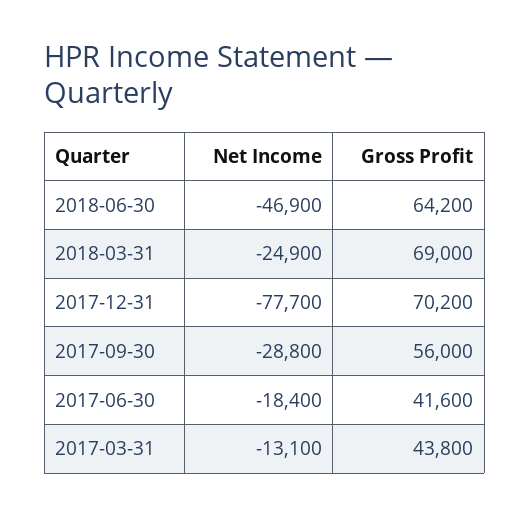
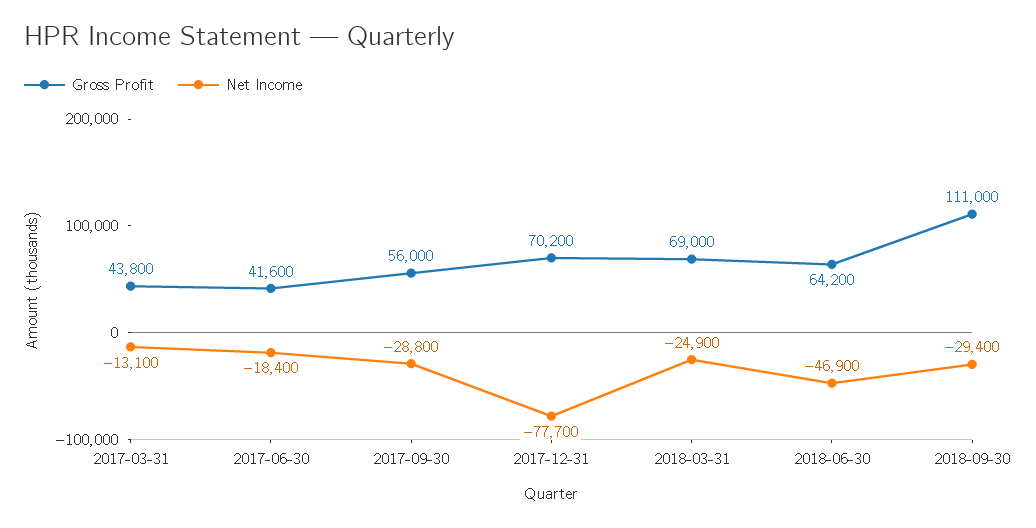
Gross Profit, 2018-09-30: none -> 111000
Net Income, 2018-09-30: none -> -29400

